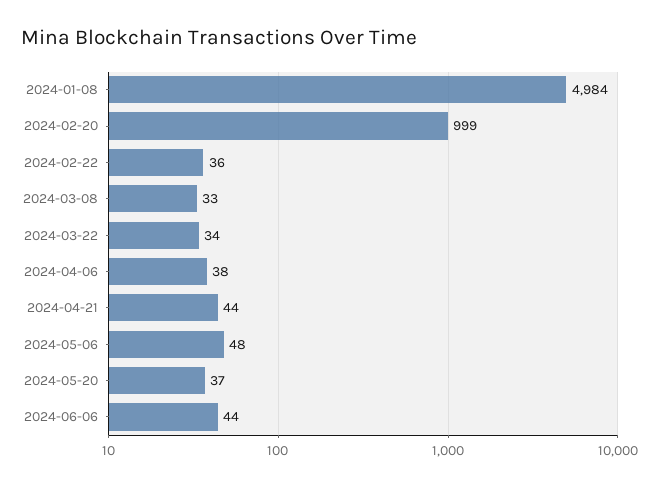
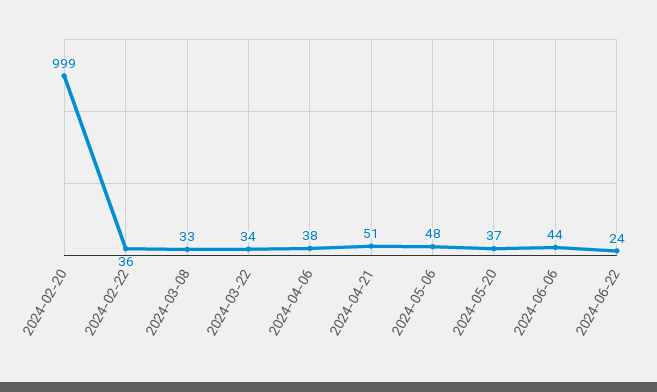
2024-01-08: 4984 -> none
2024-04-21: 44 -> 51
2024-06-22: none -> 24

